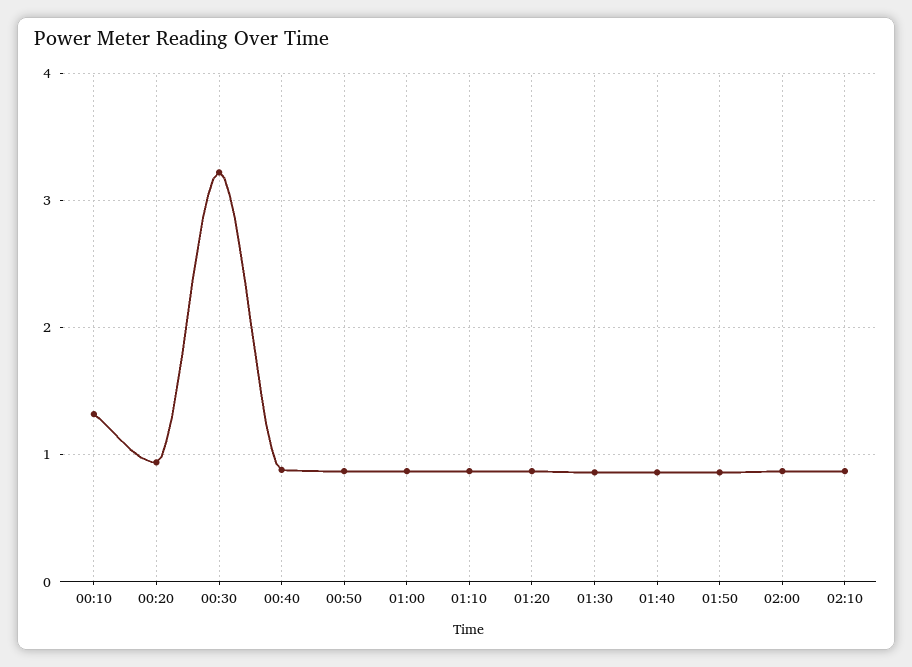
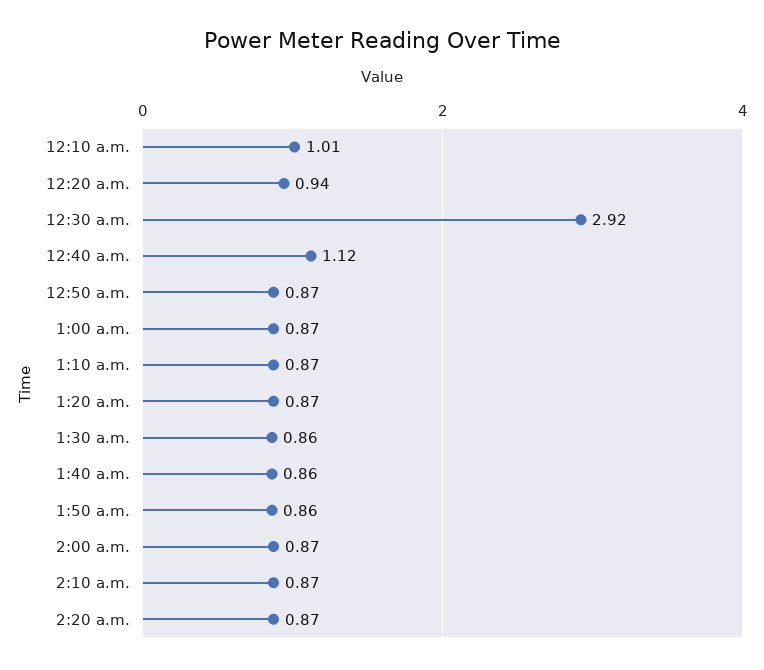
00:10: 1.3 -> 1.01
00:30: 3.2 -> 2.92
00:40: 0.9 -> 1.12
2:20 a.m.: none -> 0.87

